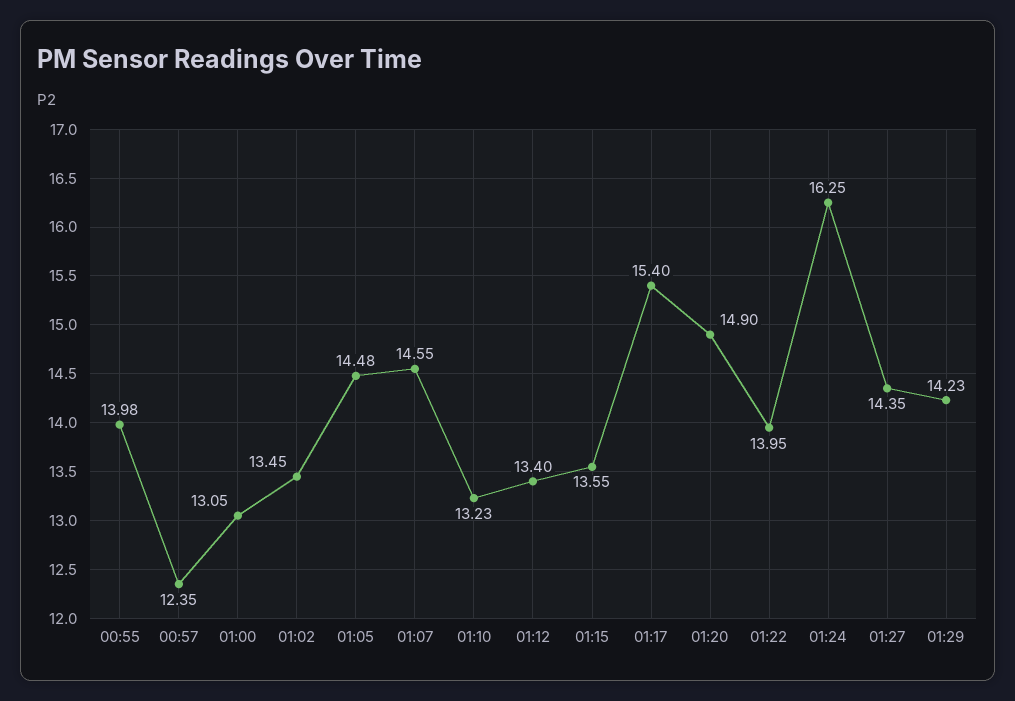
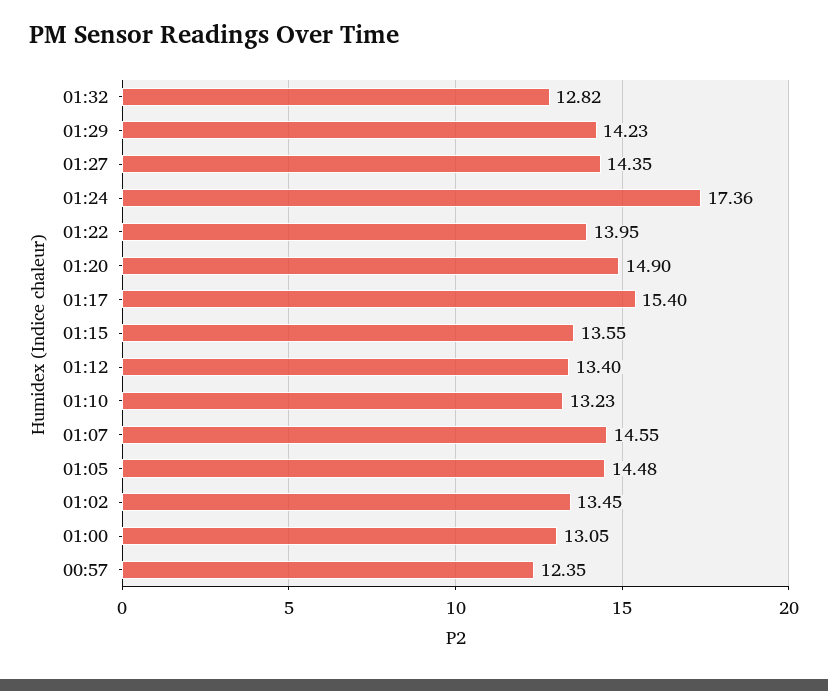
00:55: 13.98 -> none
01:24: 16.25 -> 17.36
01:32: none -> 12.82

